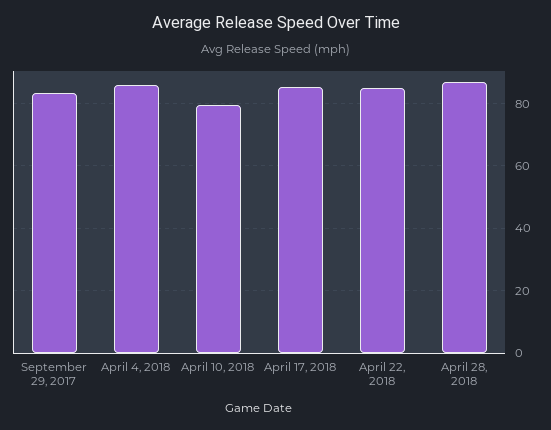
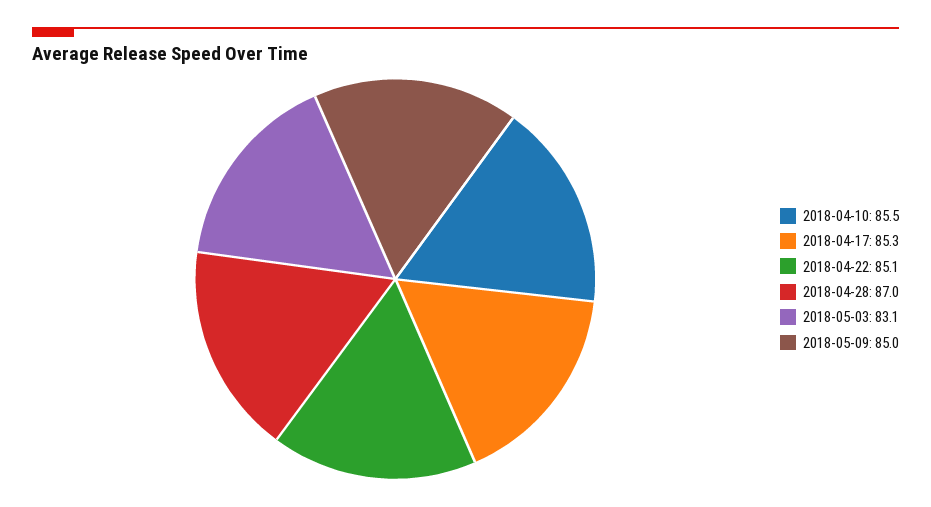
September 29, 2017: 84 -> none
April 4, 2018: 86 -> none
April 10, 2018: 80 -> 85.5
2018-05-03: none -> 83.1
2018-05-09: none -> 85

